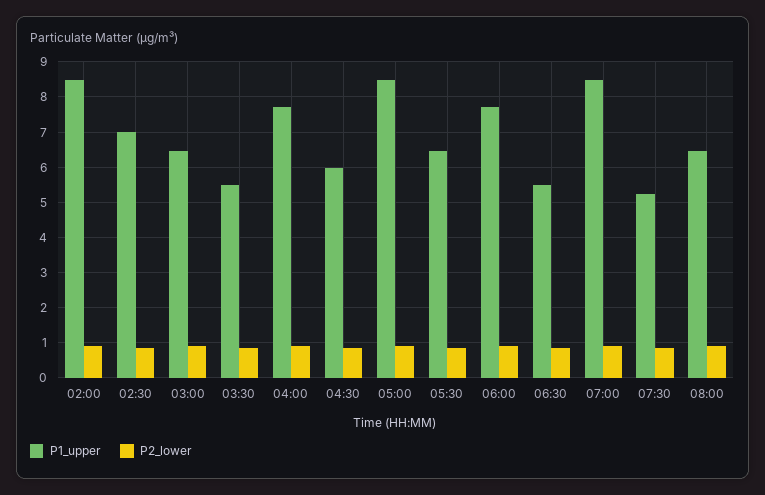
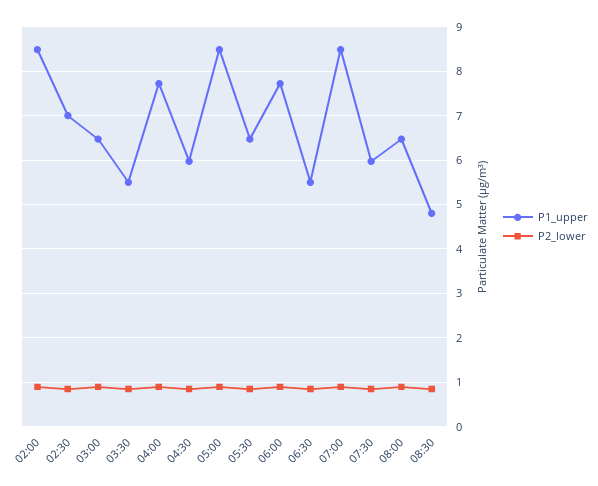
P1_upper, 07:30: 5.2 -> 6
P1_upper, 08:30: none -> 4.8
P2_lower, 08:30: none -> 0.8

